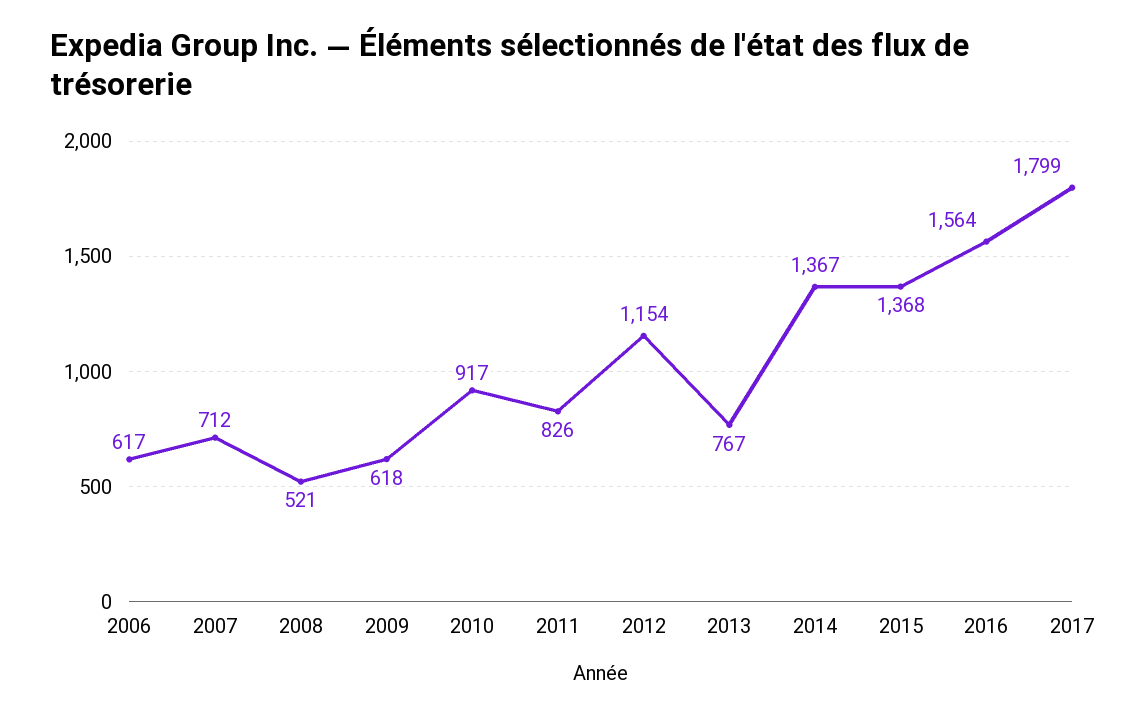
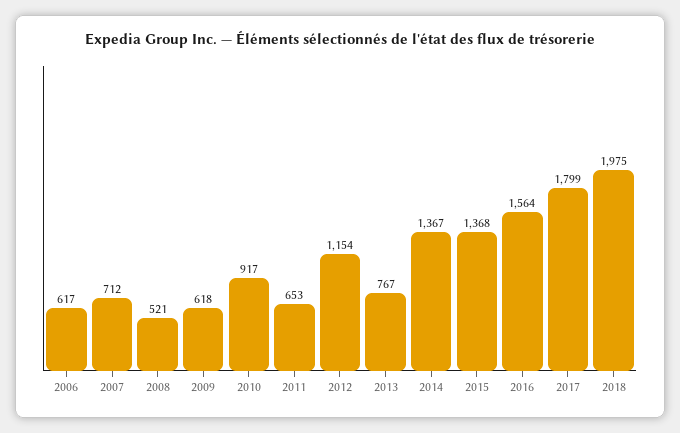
2011: 826 -> 653
2018: none -> 1975

